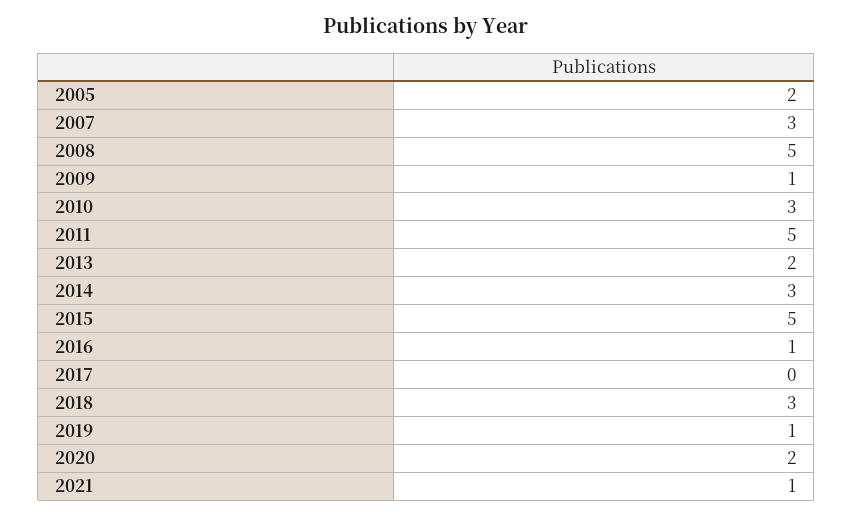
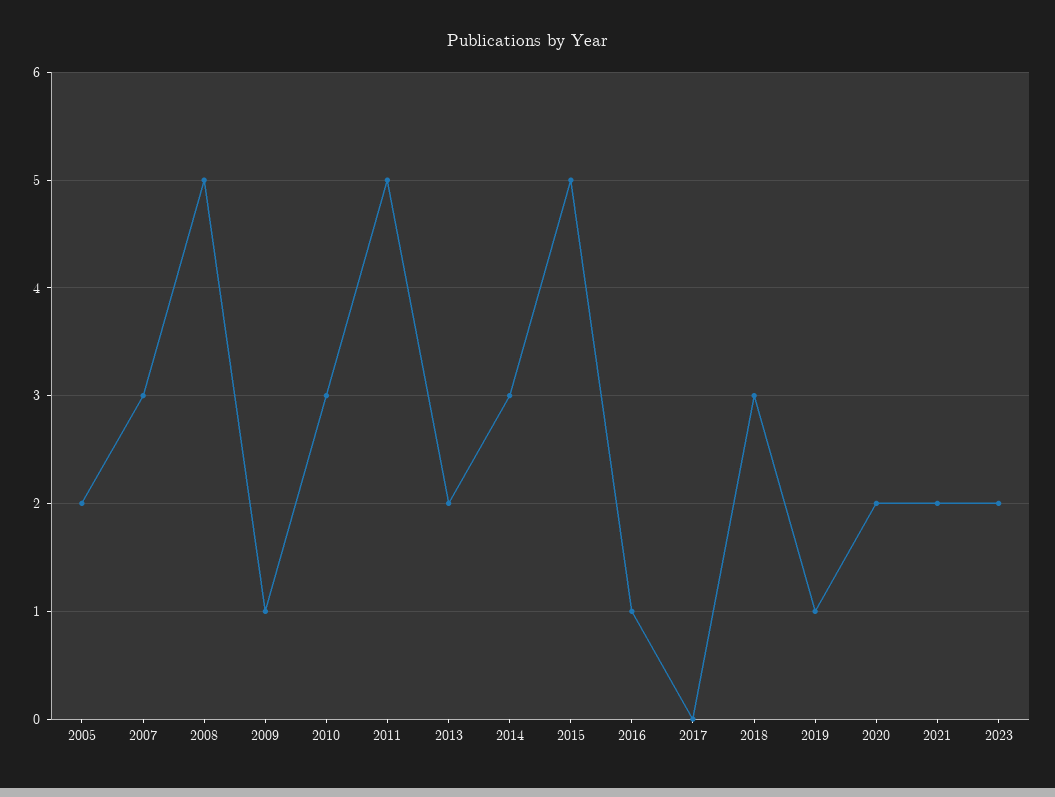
2021: 1 -> 2
2023: none -> 2

